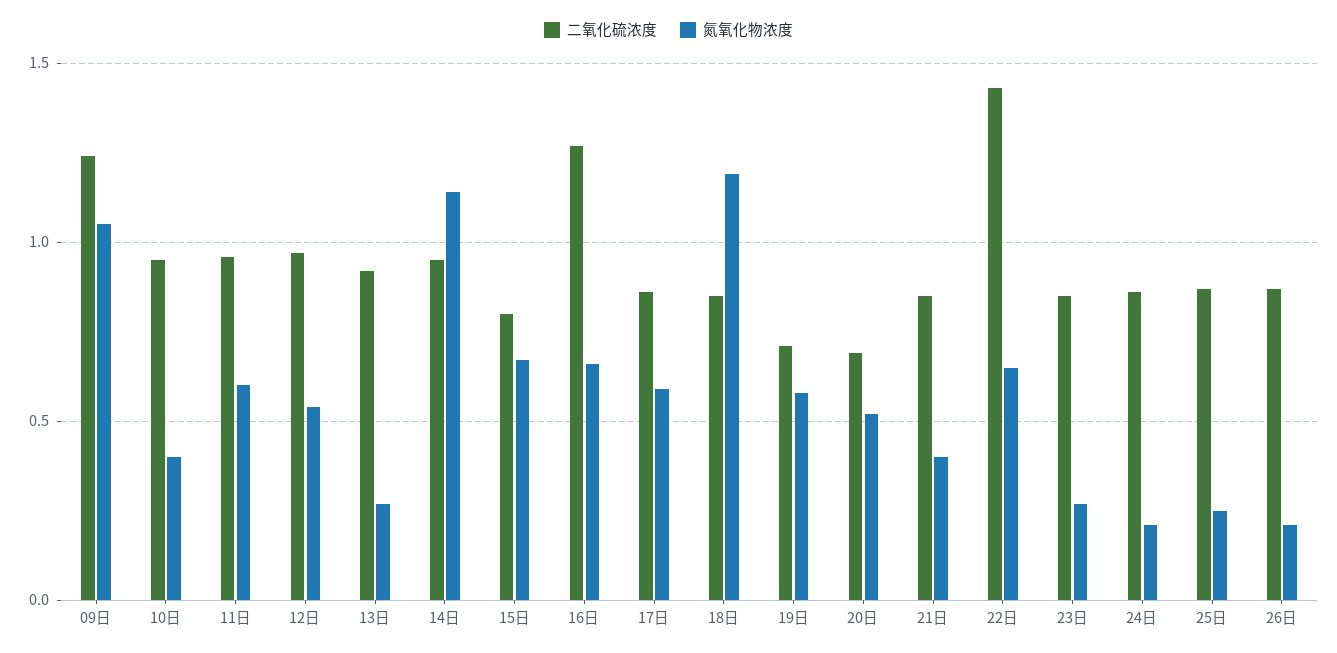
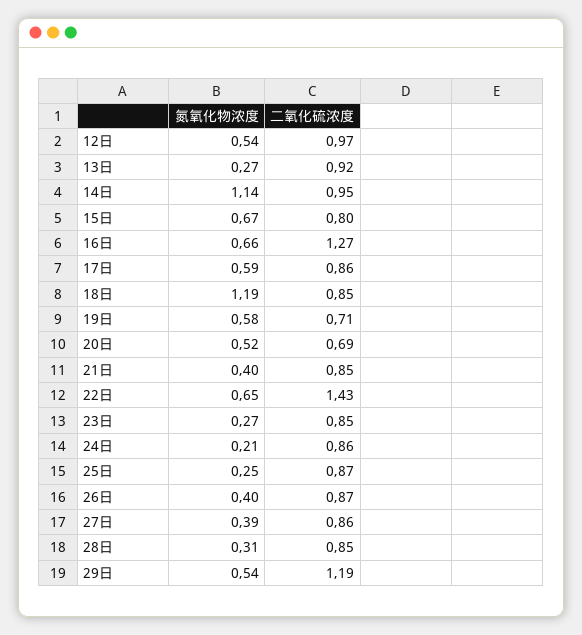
二氧化硫浓度, 09日: 1.25 -> none
氮氧化物浓度, 09日: 1.05 -> none
二氧化硫浓度, 10日: 0.95 -> none
氮氧化物浓度, 10日: 0.4 -> none
二氧化硫浓度, 11日: 0.95 -> none
氮氧化物浓度, 11日: 0.6 -> none
氮氧化物浓度, 26日: 0.2 -> 0.4
氮氧化物浓度, 27日: none -> 0.39
二氧化硫浓度, 27日: none -> 0.86
氮氧化物浓度, 28日: none -> 0.31
二氧化硫浓度, 28日: none -> 0.85
氮氧化物浓度, 29日: none -> 0.54
二氧化硫浓度, 29日: none -> 1.19

